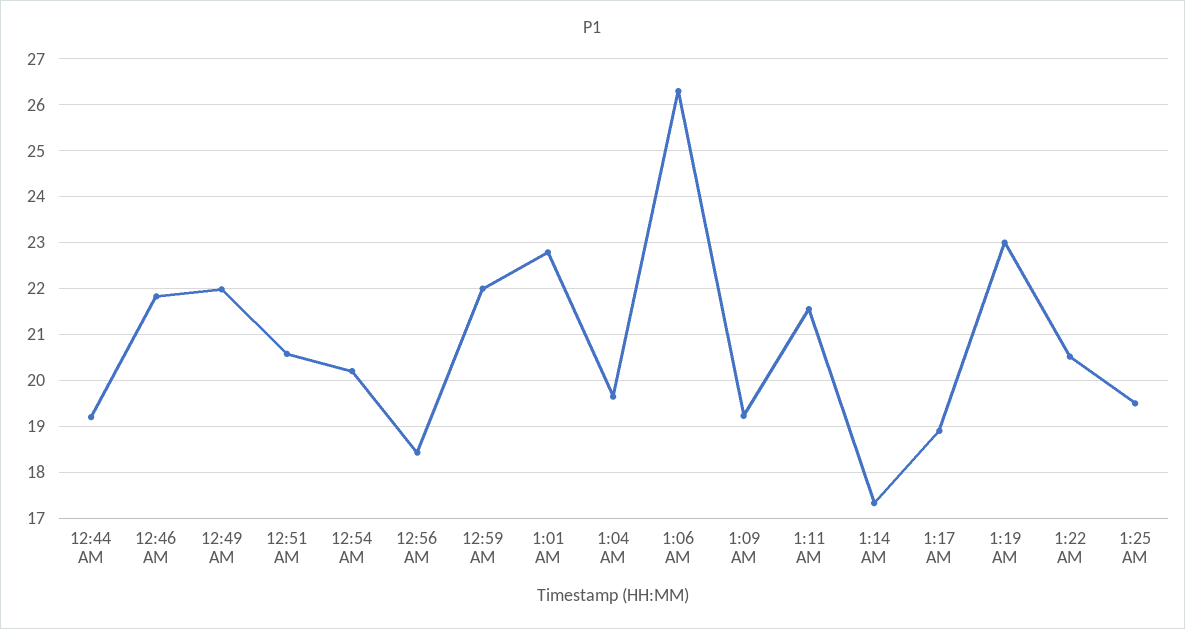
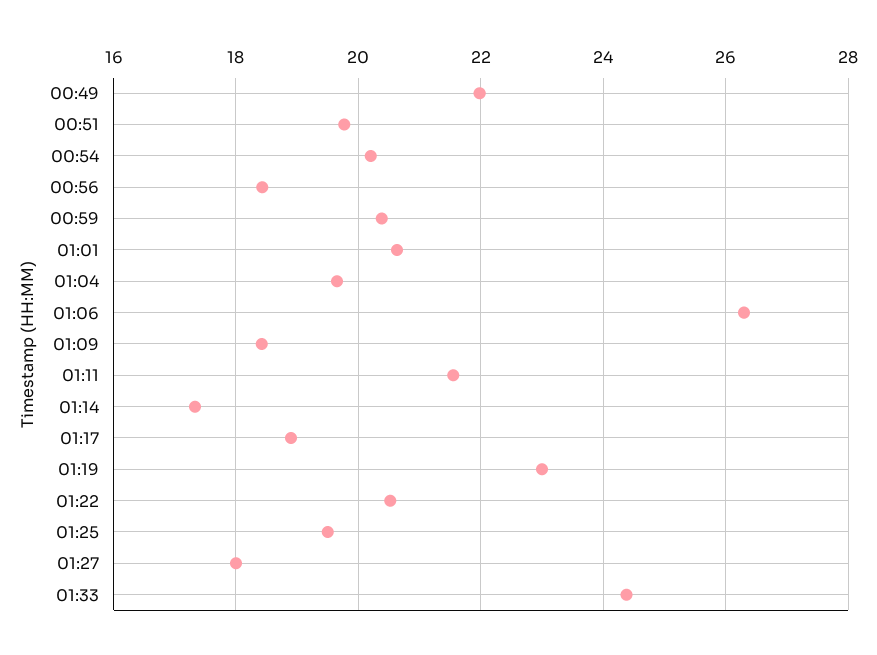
12:44 AM: 19.2 -> none
12:46 AM: 21.8 -> none
12:51 AM: 20.6 -> 19.8
12:59 AM: 22 -> 20.4
1:01 AM: 22.8 -> 20.6
1:09 AM: 19.2 -> 18.4
01:27: none -> 18
01:33: none -> 24.4

